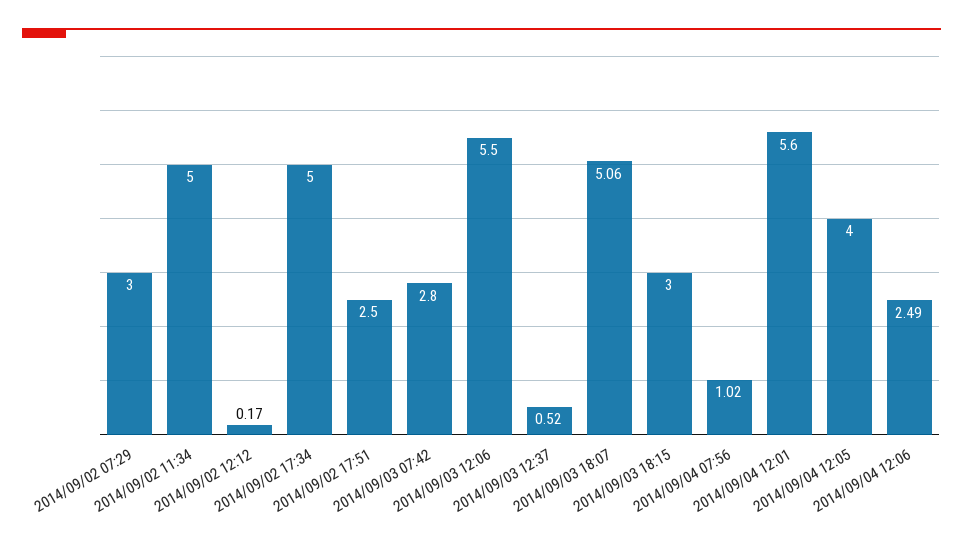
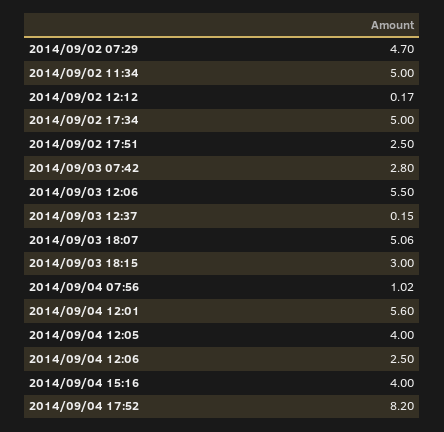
2014/09/02 07:29: 3 -> 4.7
2014/09/03 12:37: 0.52 -> 0.15
2014/09/04 12:06: 2.49 -> 2.5
2014/09/04 15:16: none -> 4
2014/09/04 17:52: none -> 8.2

